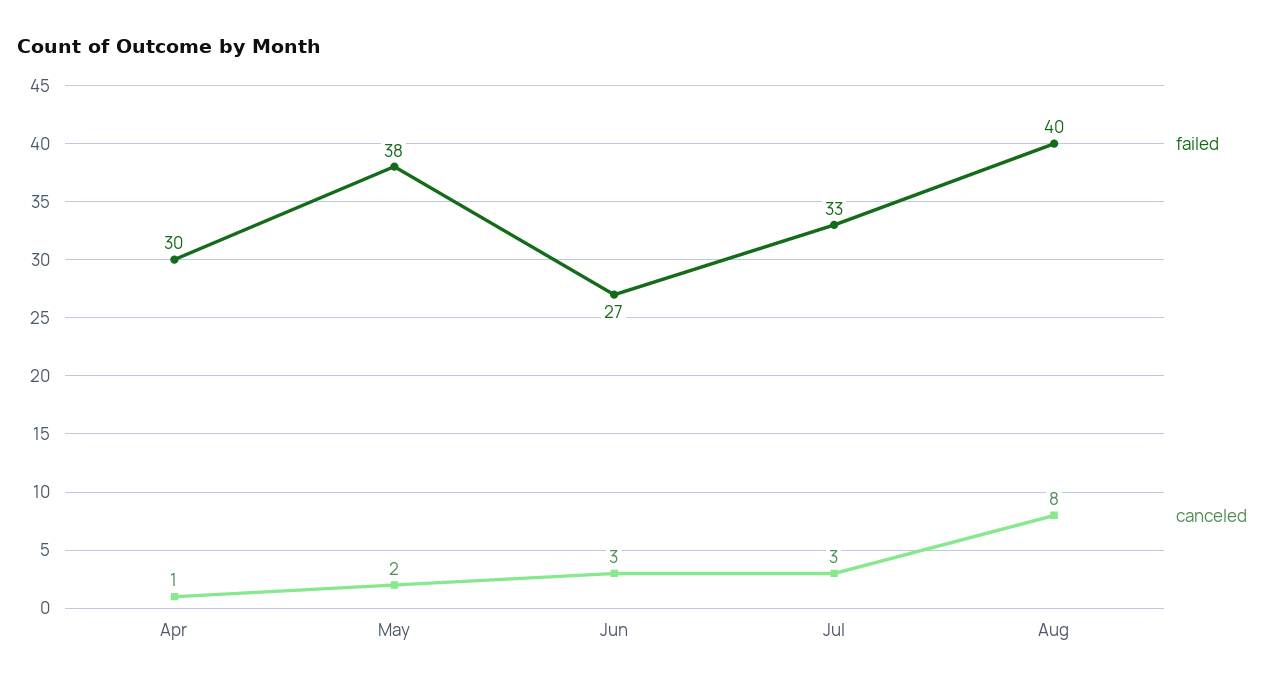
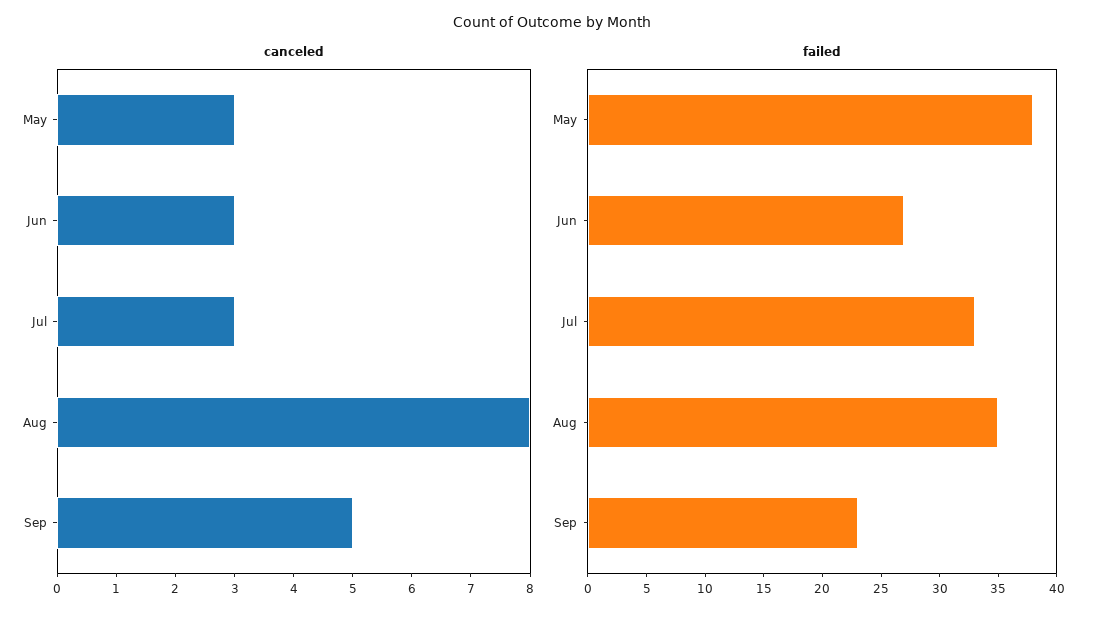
failed, Apr: 30 -> none
canceled, Apr: 1 -> none
canceled, May: 2 -> 3
failed, Aug: 40 -> 35
canceled, Sep: none -> 5
failed, Sep: none -> 23

